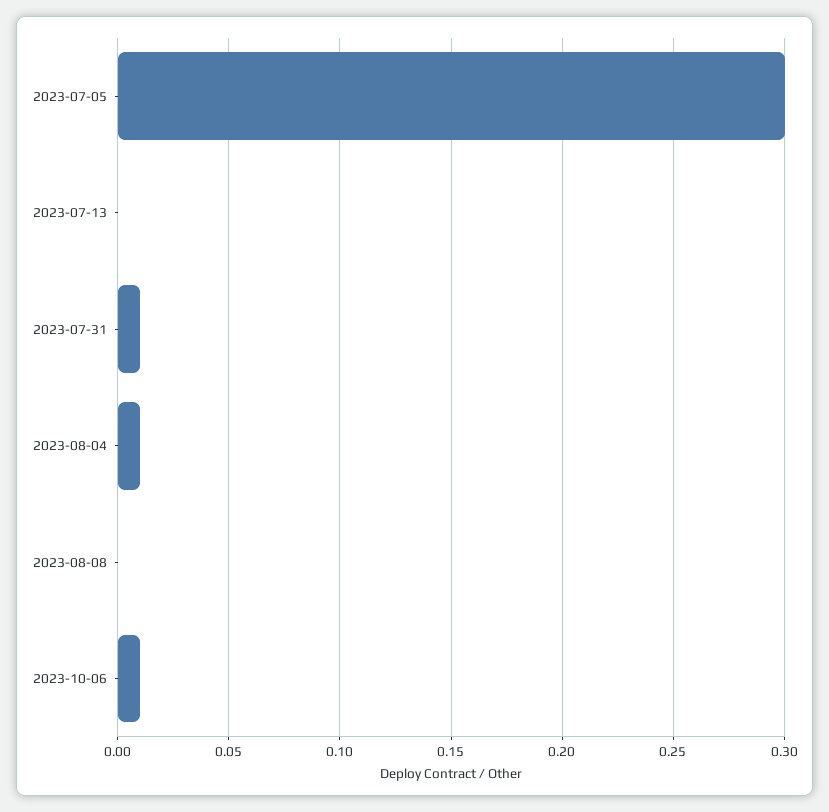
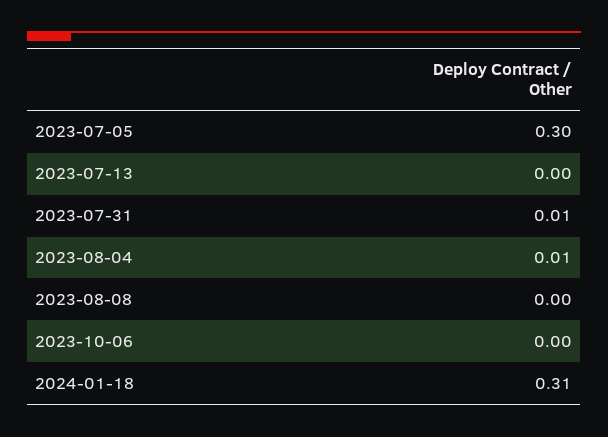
2023-10-06: 0.01 -> 0
2024-01-18: none -> 0.31

